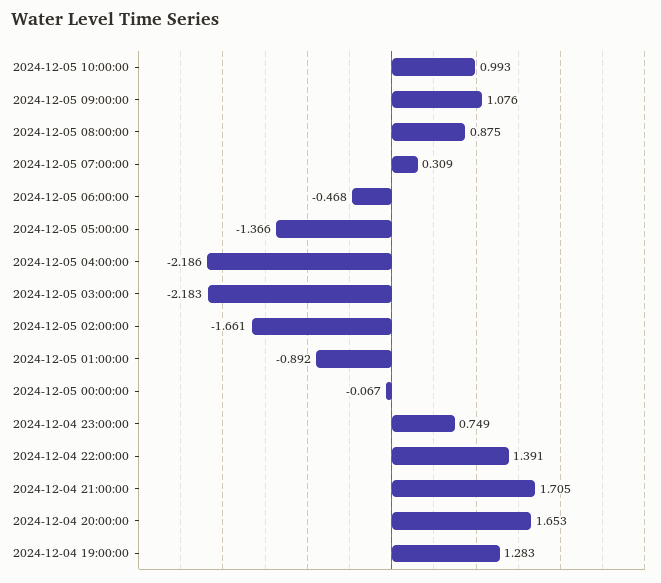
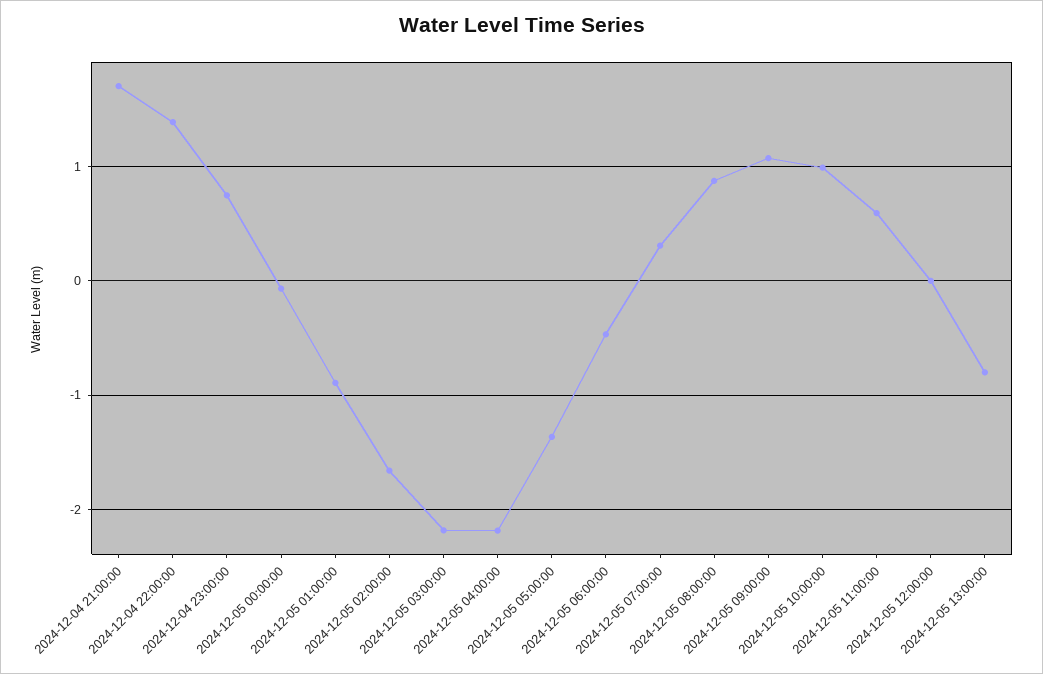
2024-12-04 20:00:00: 1.653 -> none
2024-12-04 19:00:00: 1.283 -> none
2024-12-05 11:00:00: none -> 0.6
2024-12-05 12:00:00: none -> 0
2024-12-05 13:00:00: none -> -0.8

